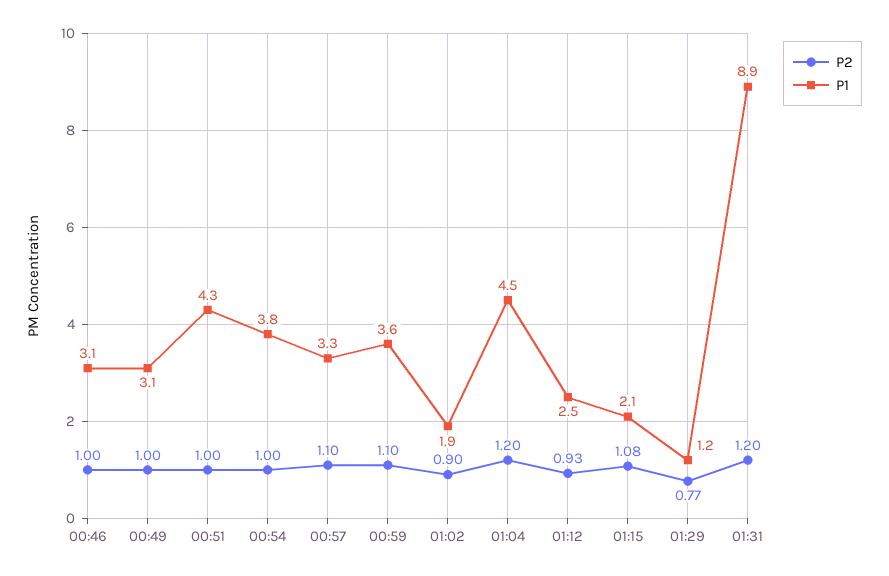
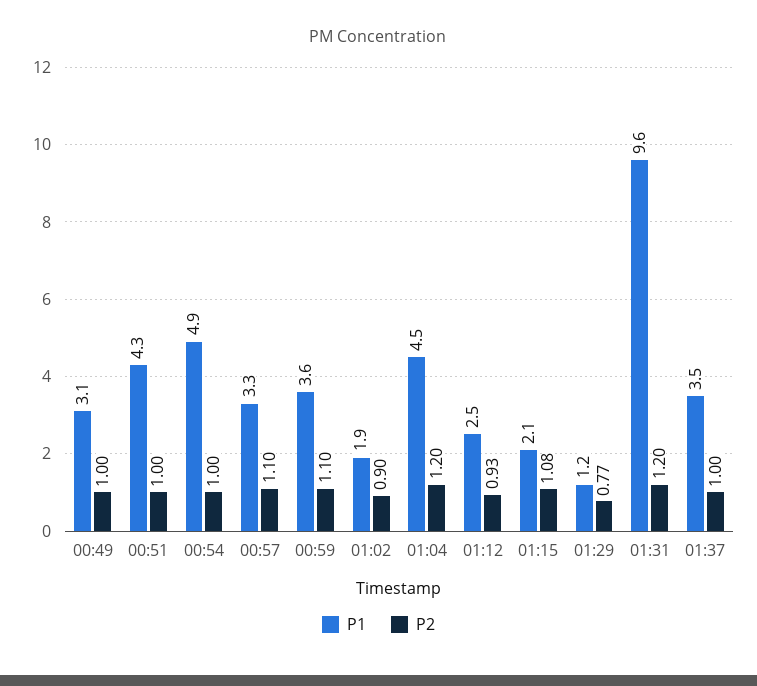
P2, 00:46: 1 -> none
P1, 00:46: 3.1 -> none
P1, 00:54: 3.8 -> 4.9
P1, 01:31: 8.9 -> 9.6
P1, 01:37: none -> 3.5
P2, 01:37: none -> 1

